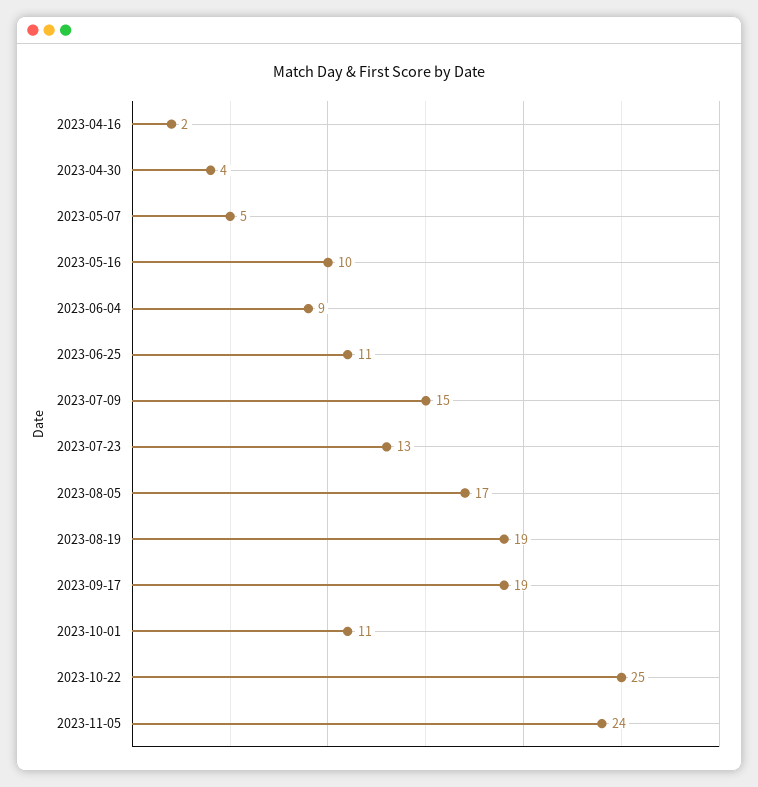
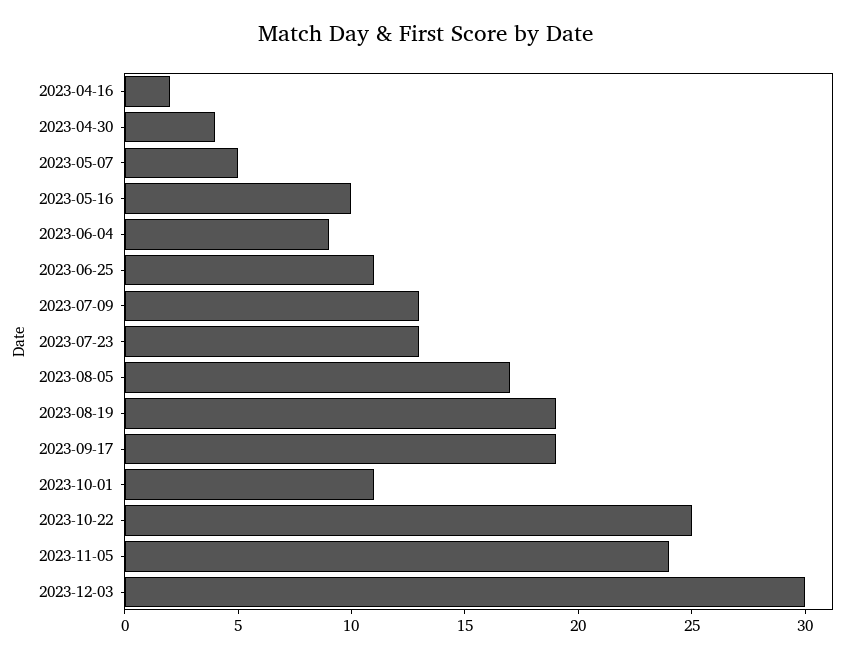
2023-07-09: 15 -> 13
2023-12-03: none -> 30

